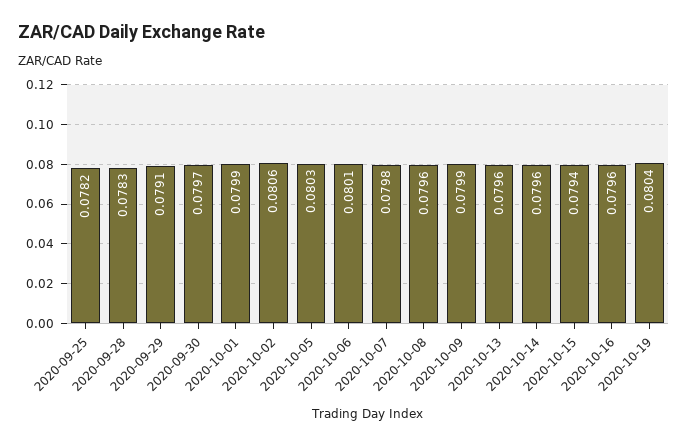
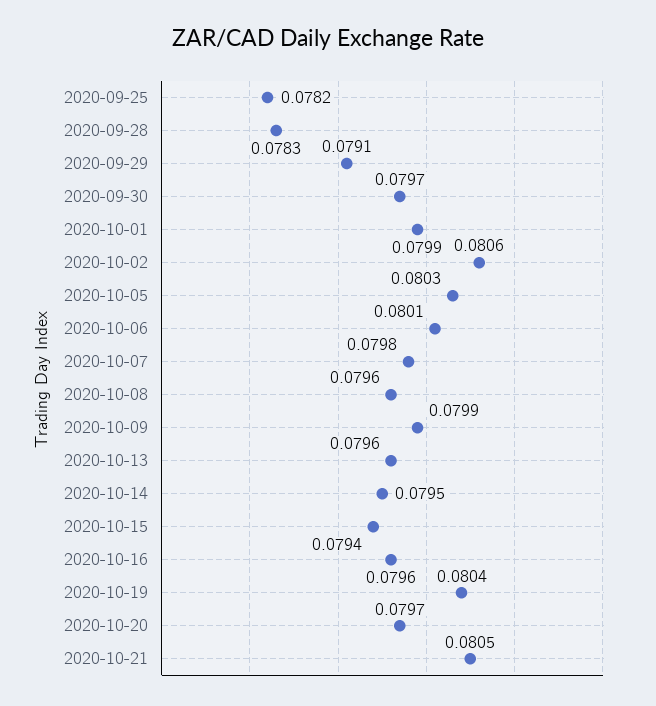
2020-10-14: 0.0796 -> 0.0795
2020-10-20: none -> 0.0797
2020-10-21: none -> 0.0805

